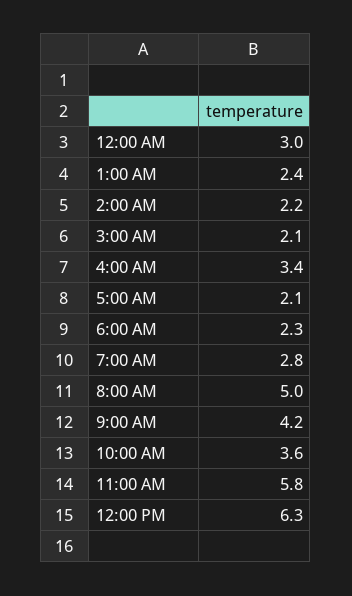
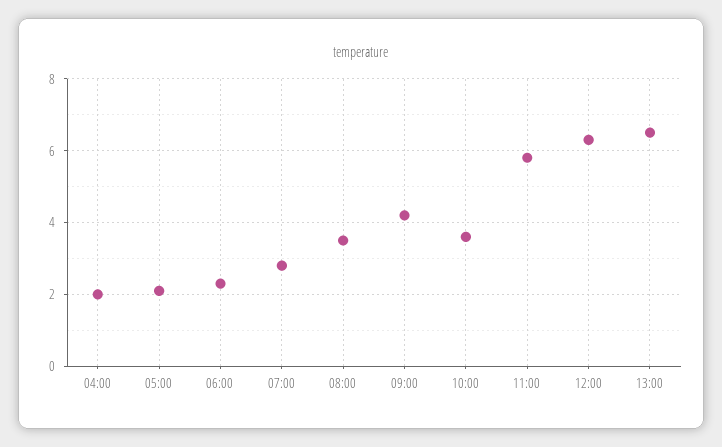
12:00 AM: 3 -> none
1:00 AM: 2.4 -> none
2:00 AM: 2.2 -> none
3:00 AM: 2.1 -> none
4:00 AM: 3.4 -> 2
8:00 AM: 5 -> 3.5
13:00: none -> 6.5

